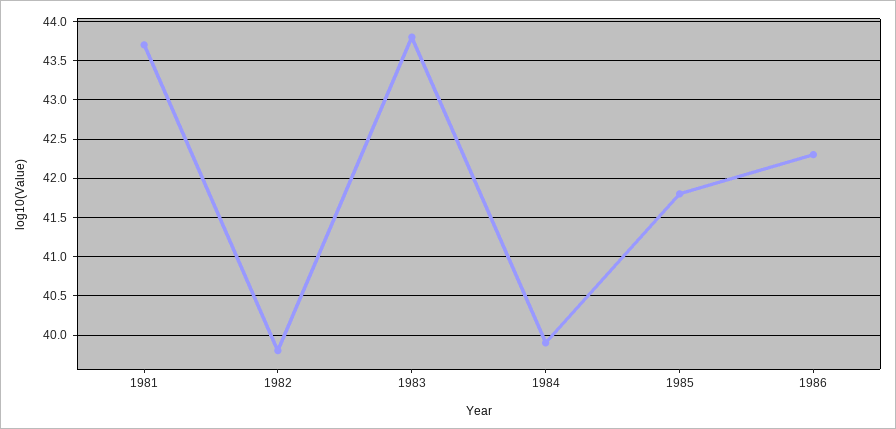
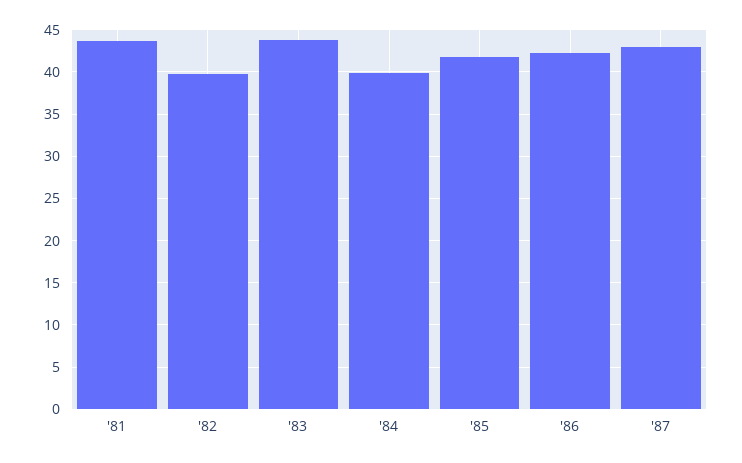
'87: none -> 43

